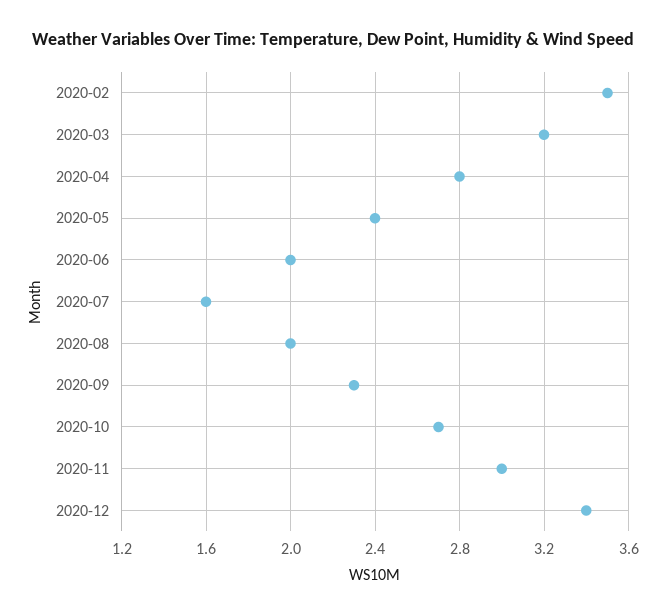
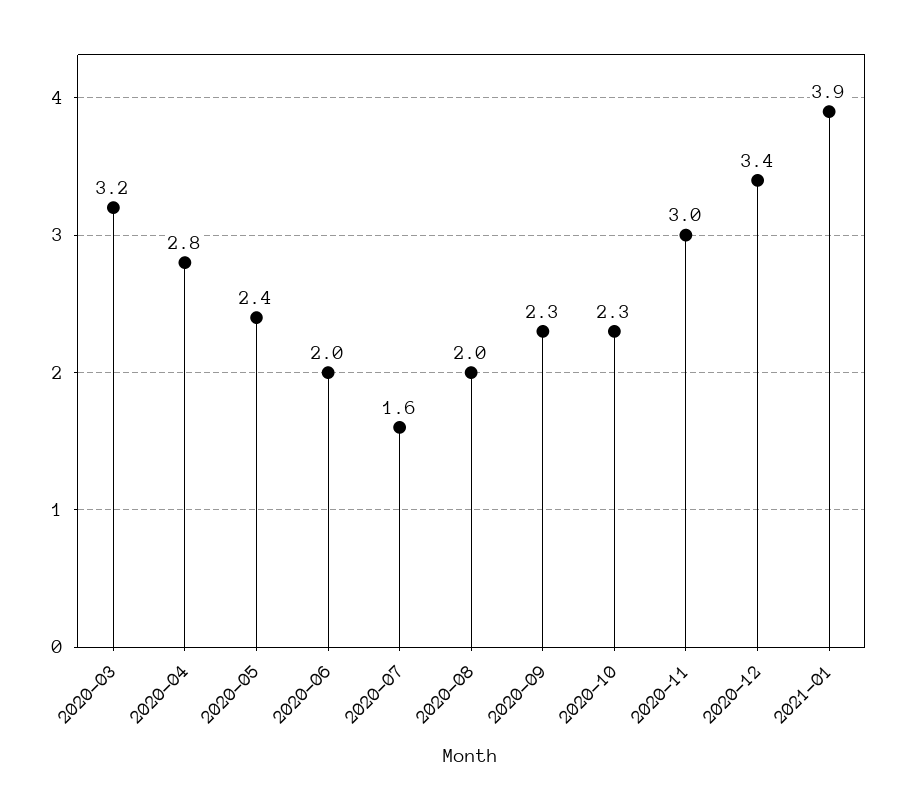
2020-02: 3.5 -> none
2020-10: 2.7 -> 2.3
2021-01: none -> 3.9

